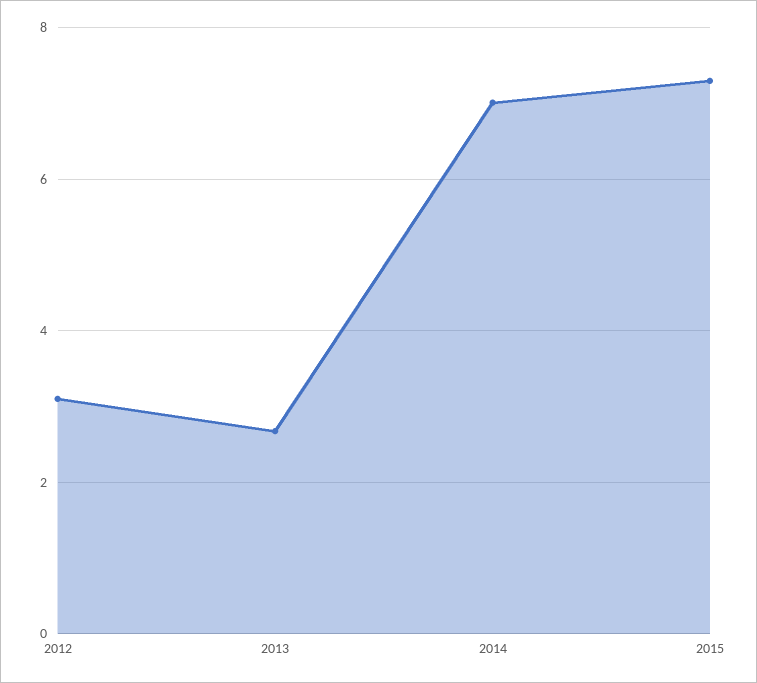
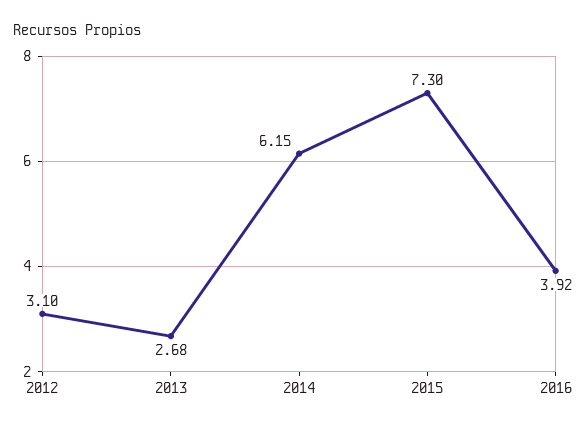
2014: 7 -> 6.15
2016: none -> 3.92

